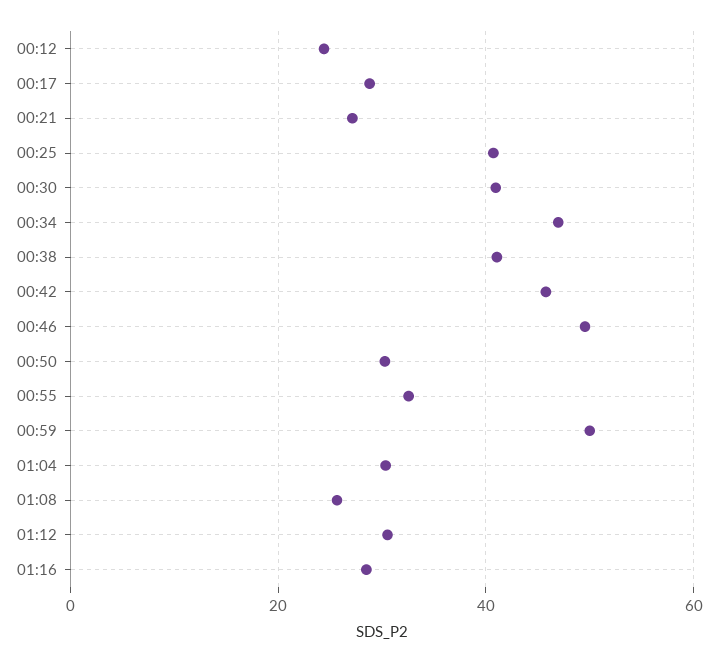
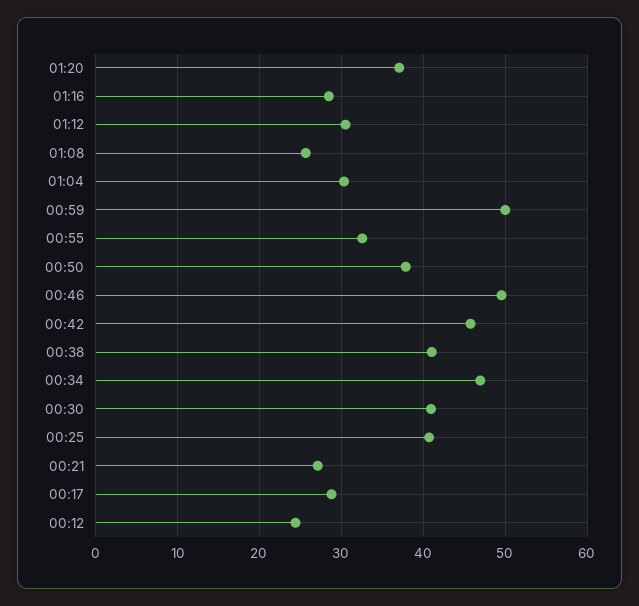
00:50: 30 -> 38
01:20: none -> 37

